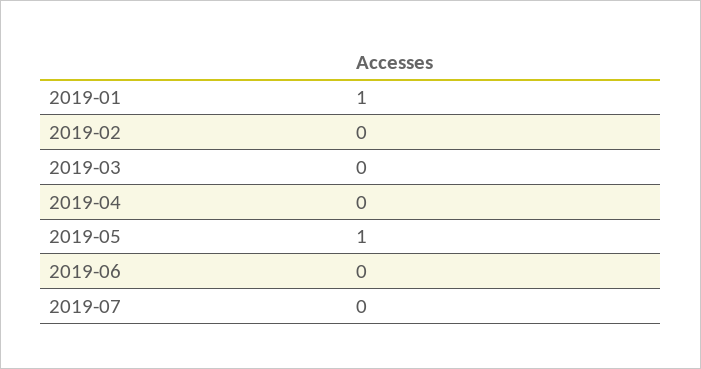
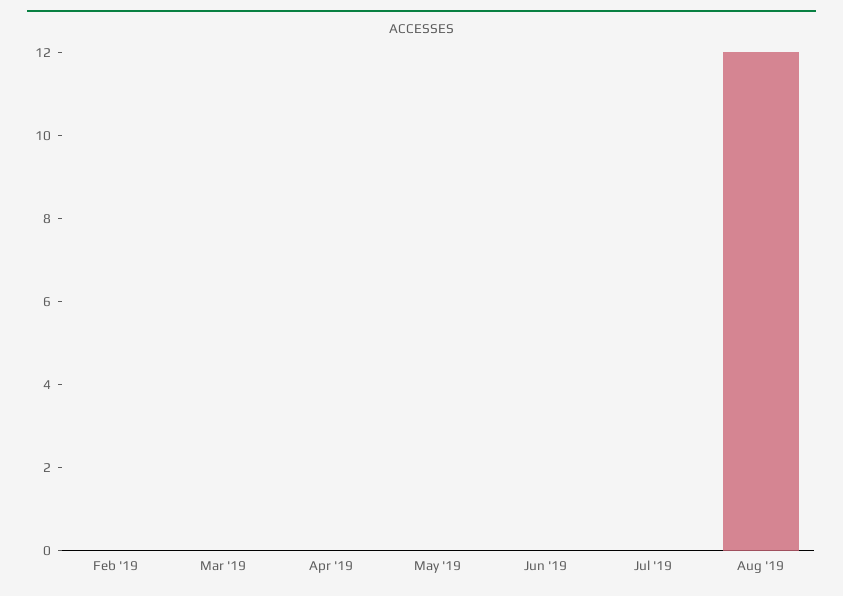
2019-01: 1 -> none
2019-05: 1 -> 0
Aug '19: none -> 12

